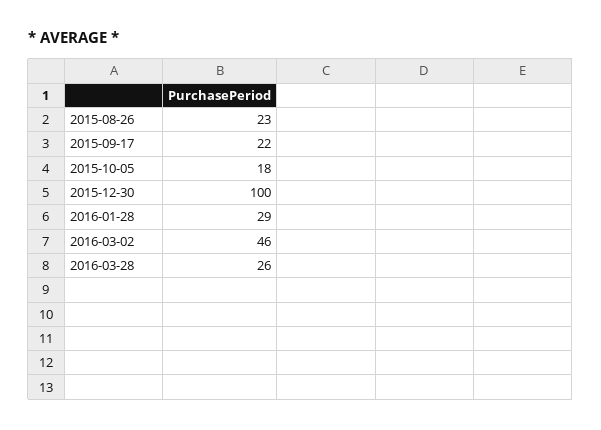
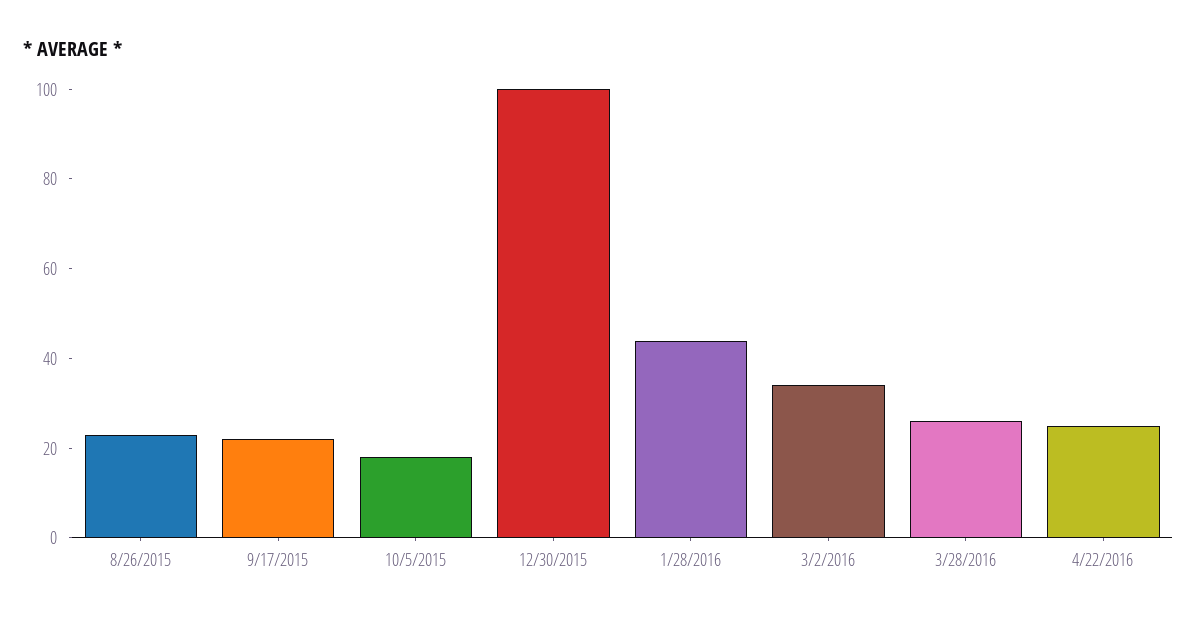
2016-01-28: 29 -> 45
2016-03-02: 46 -> 35
4/22/2016: none -> 25

